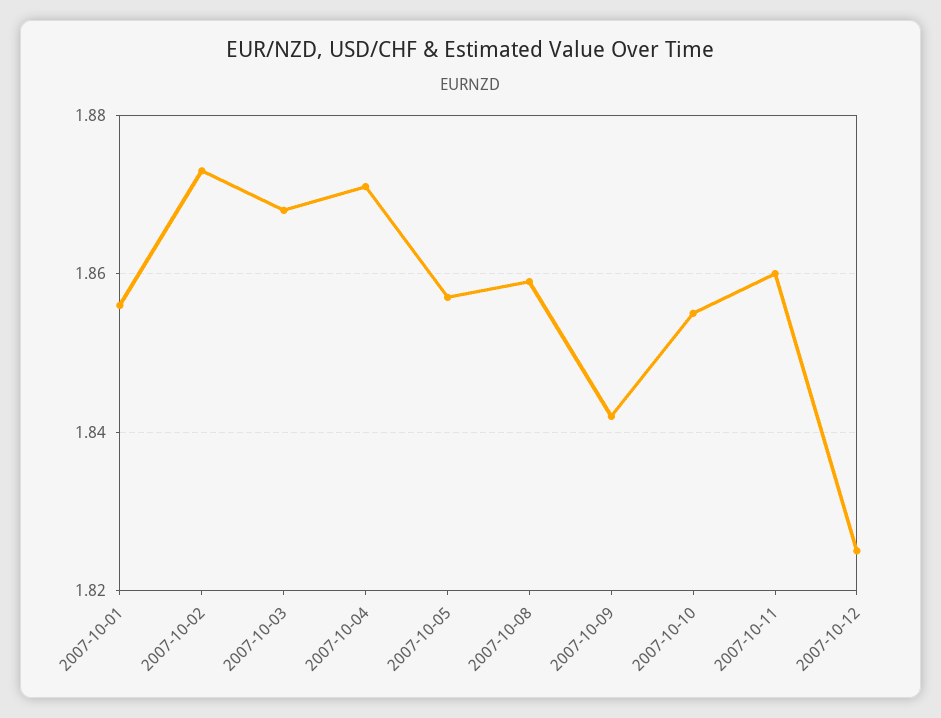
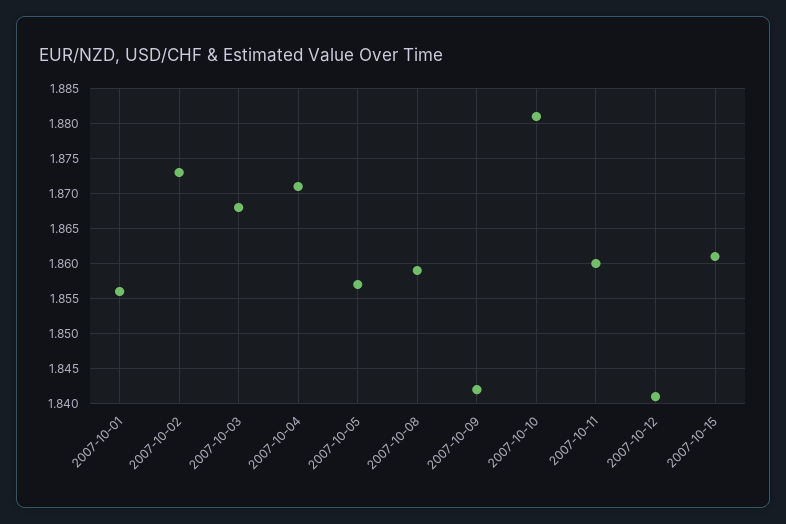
2007-10-10: 1.855 -> 1.881
2007-10-12: 1.825 -> 1.841
2007-10-15: none -> 1.861

